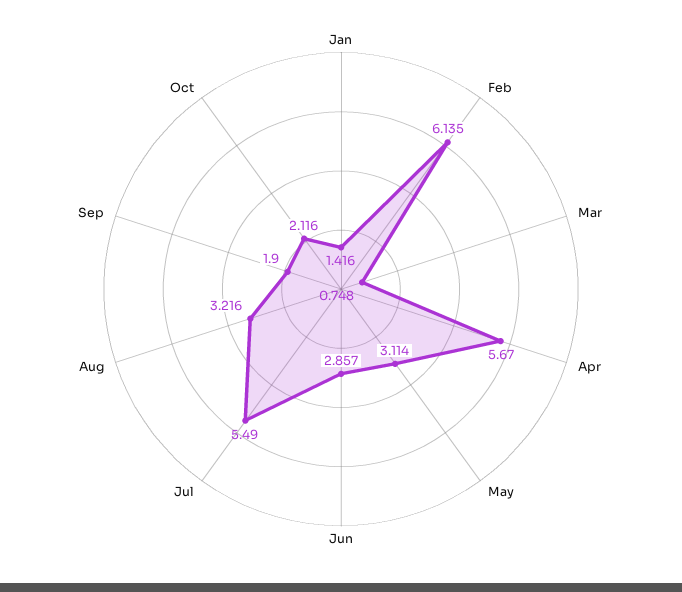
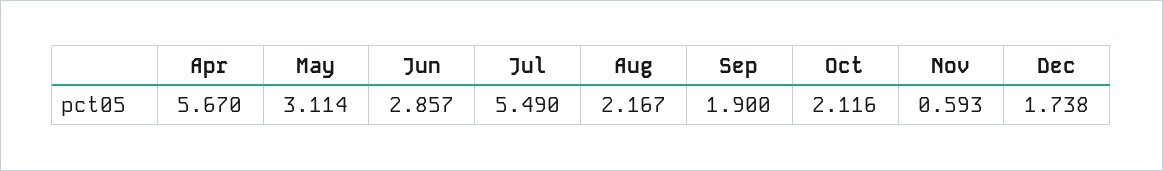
Jan: 1.416 -> none
Feb: 6.135 -> none
Mar: 0.748 -> none
Aug: 3.216 -> 2.167
Nov: none -> 0.593
Dec: none -> 1.738

